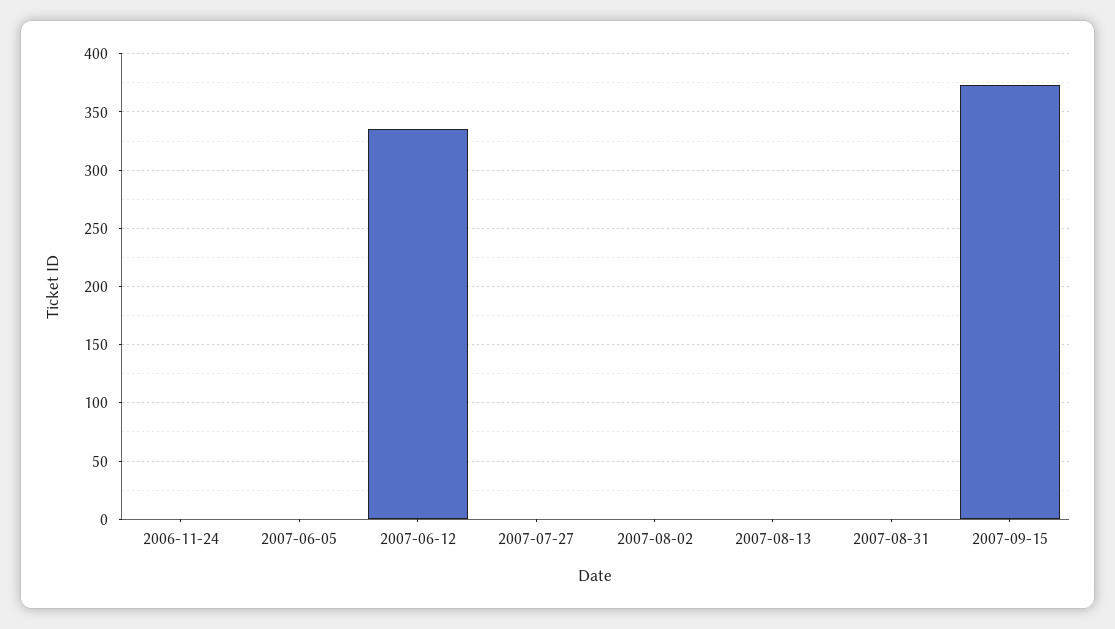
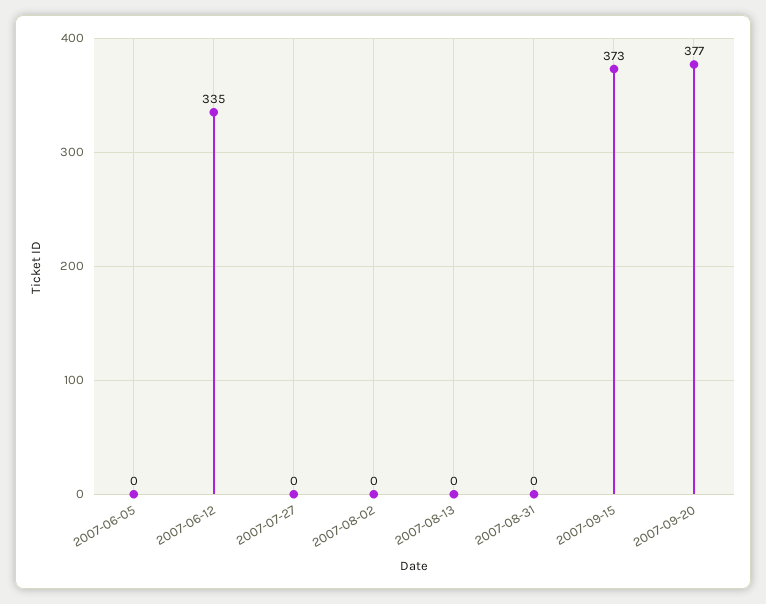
2006-11-24: 0 -> none
2007-09-20: none -> 377

